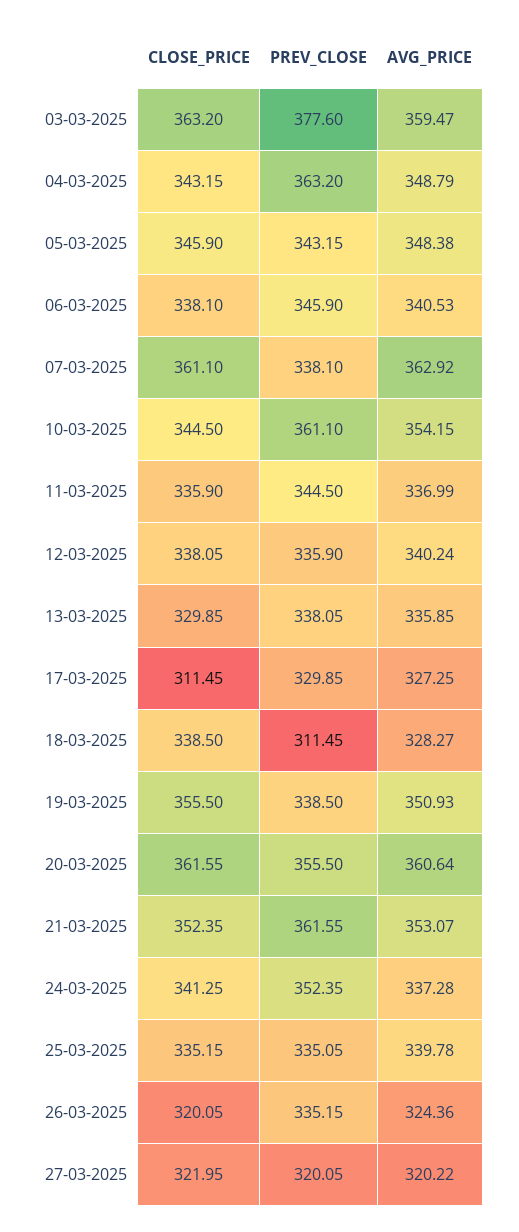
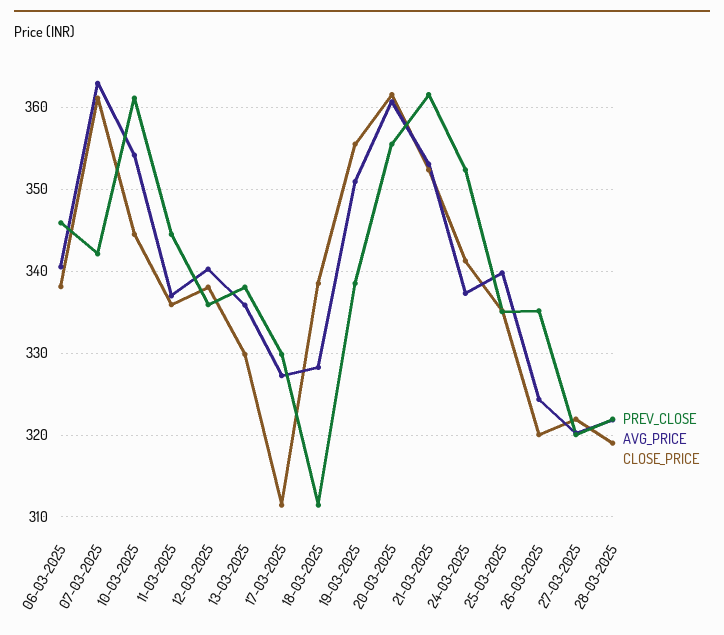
CLOSE_PRICE, 03-03-2025: 363.2 -> none
PREV_CLOSE, 03-03-2025: 377.6 -> none
AVG_PRICE, 03-03-2025: 359.47 -> none
CLOSE_PRICE, 04-03-2025: 343.15 -> none
PREV_CLOSE, 04-03-2025: 363.2 -> none
AVG_PRICE, 04-03-2025: 348.79 -> none
CLOSE_PRICE, 05-03-2025: 345.9 -> none
PREV_CLOSE, 05-03-2025: 343.15 -> none
AVG_PRICE, 05-03-2025: 348.38 -> none
PREV_CLOSE, 07-03-2025: 338.1 -> 342
PREV_CLOSE, 28-03-2025: none -> 322
AVG_PRICE, 28-03-2025: none -> 322
CLOSE_PRICE, 28-03-2025: none -> 319

